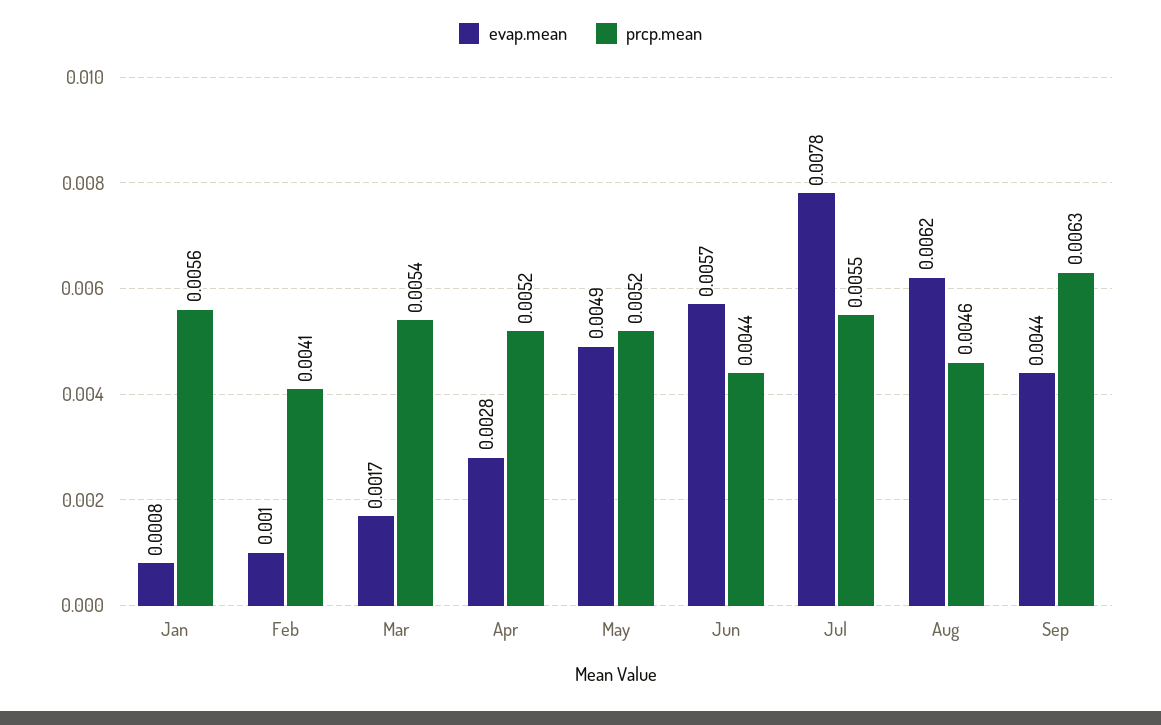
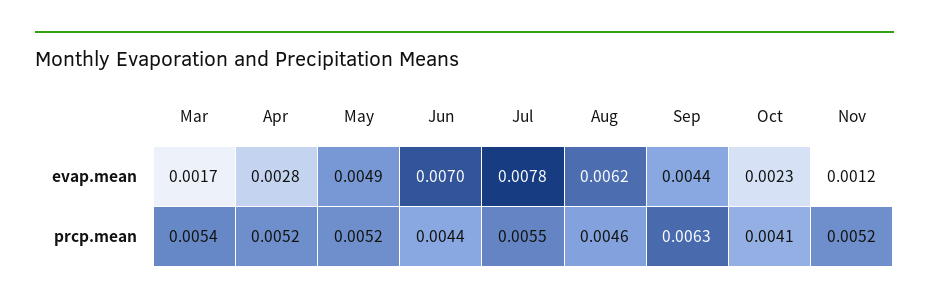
evap.mean, Jan: 0.0008 -> none
prcp.mean, Jan: 0.0056 -> none
evap.mean, Feb: 0.001 -> none
prcp.mean, Feb: 0.0041 -> none
evap.mean, Jun: 0.0057 -> 0.007
evap.mean, Oct: none -> 0.0023
evap.mean, Nov: none -> 0.0012
prcp.mean, Oct: none -> 0.0041
prcp.mean, Nov: none -> 0.0052

